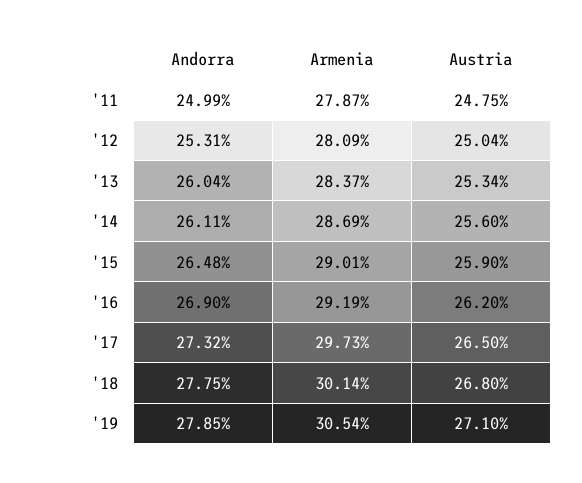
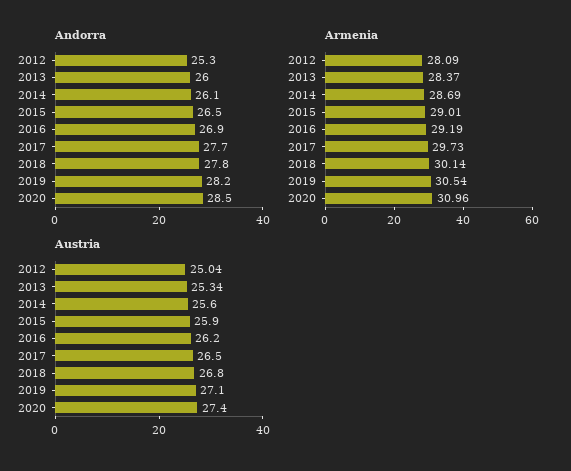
Andorra, '11: 24.99 -> none
Armenia, '11: 27.87 -> none
Austria, '11: 24.75 -> none
Andorra, '17: 27.32 -> 27.7
Andorra, '19: 27.85 -> 28.2
Andorra, 2020: none -> 28.5
Armenia, 2020: none -> 30.96
Austria, 2020: none -> 27.4

